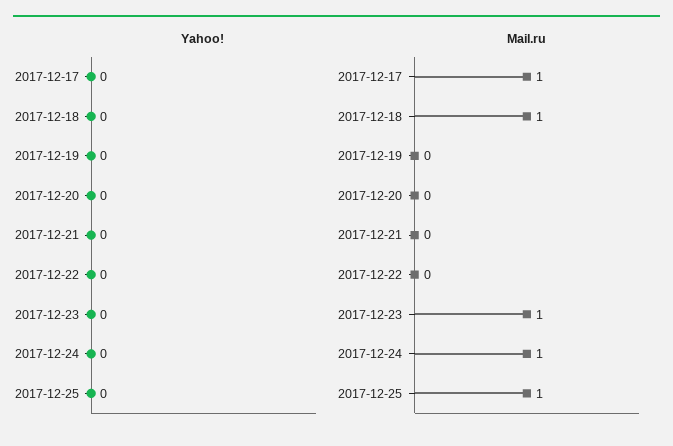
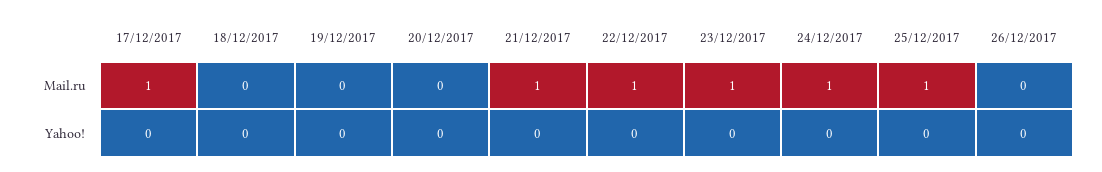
Mail.ru, 2017-12-18: 1 -> 0
Mail.ru, 2017-12-21: 0 -> 1
Mail.ru, 2017-12-22: 0 -> 1
Mail.ru, 26/12/2017: none -> 0
Yahoo!, 26/12/2017: none -> 0

